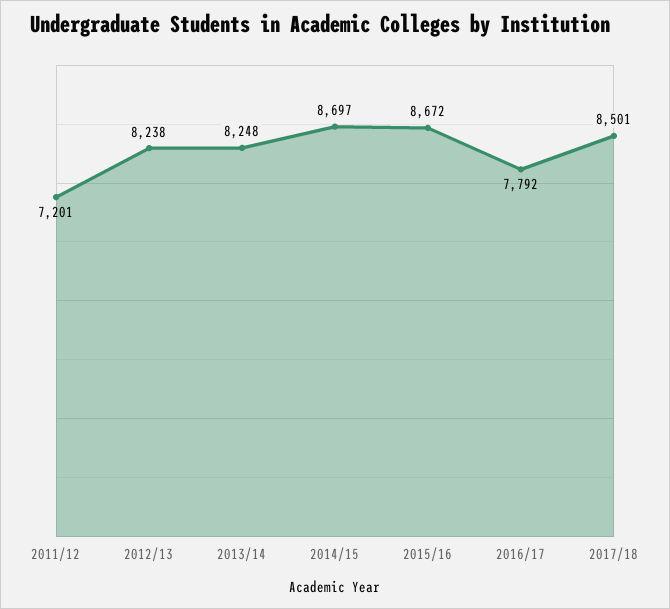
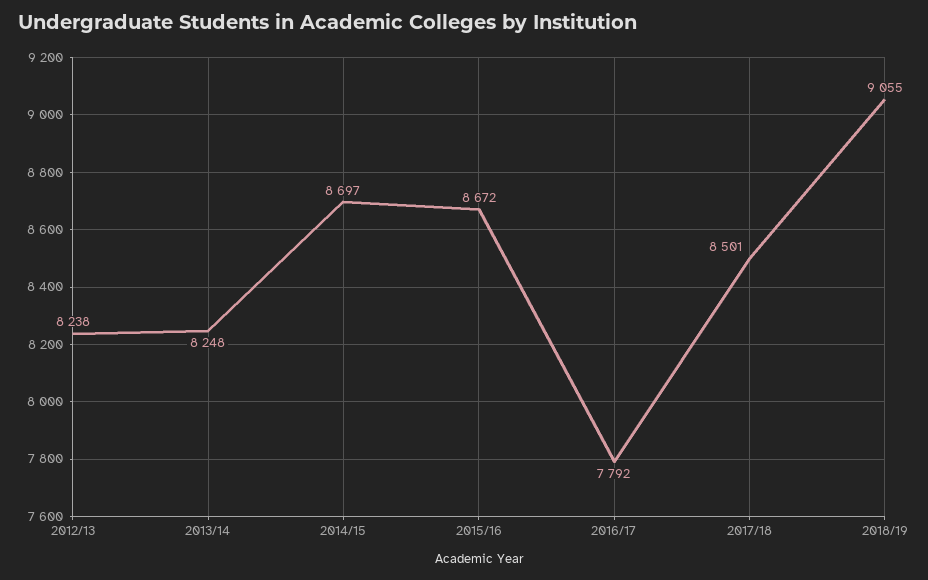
2011/12: 7201 -> none
2018/19: none -> 9055

